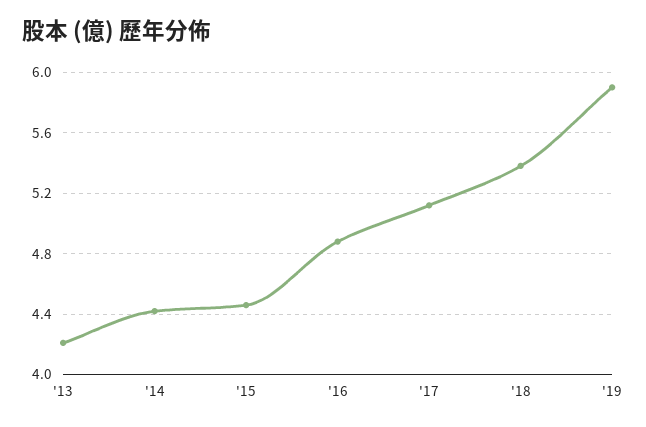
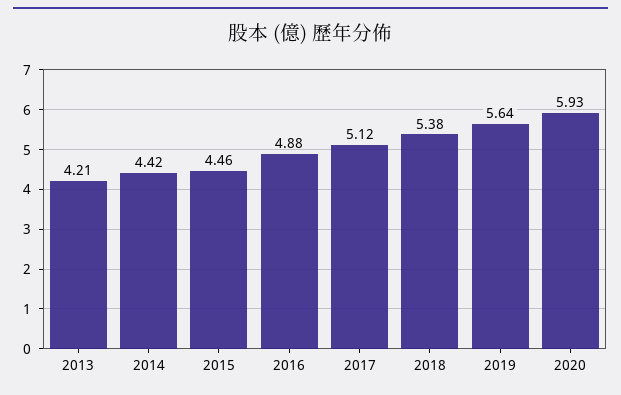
'19: 5.9 -> 5.64
2020: none -> 5.93

